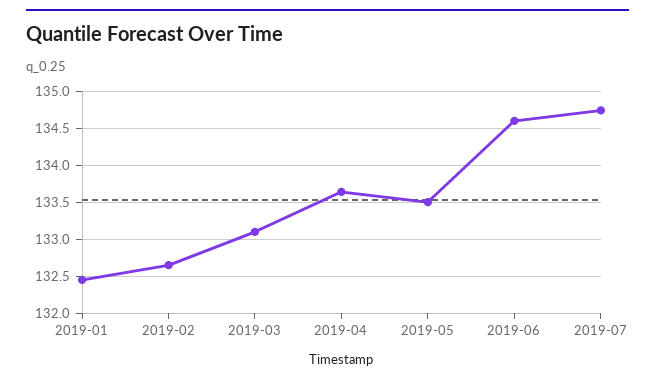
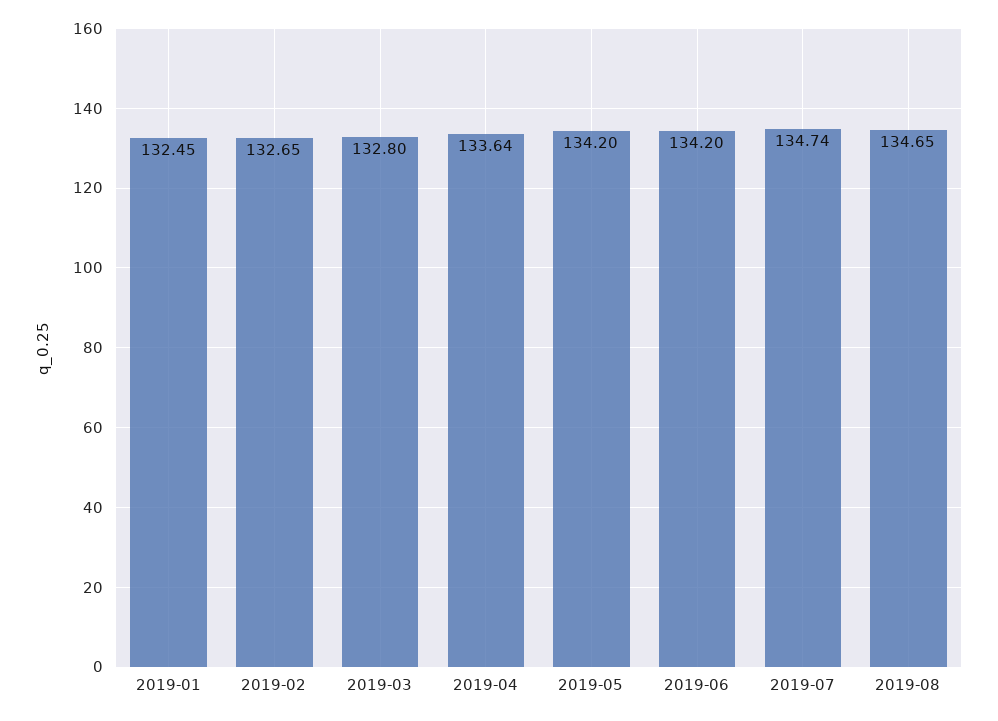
2019-03: 133.1 -> 132.8
2019-05: 133.5 -> 134.2
2019-06: 134.6 -> 134.2
2019-08: none -> 134.65

